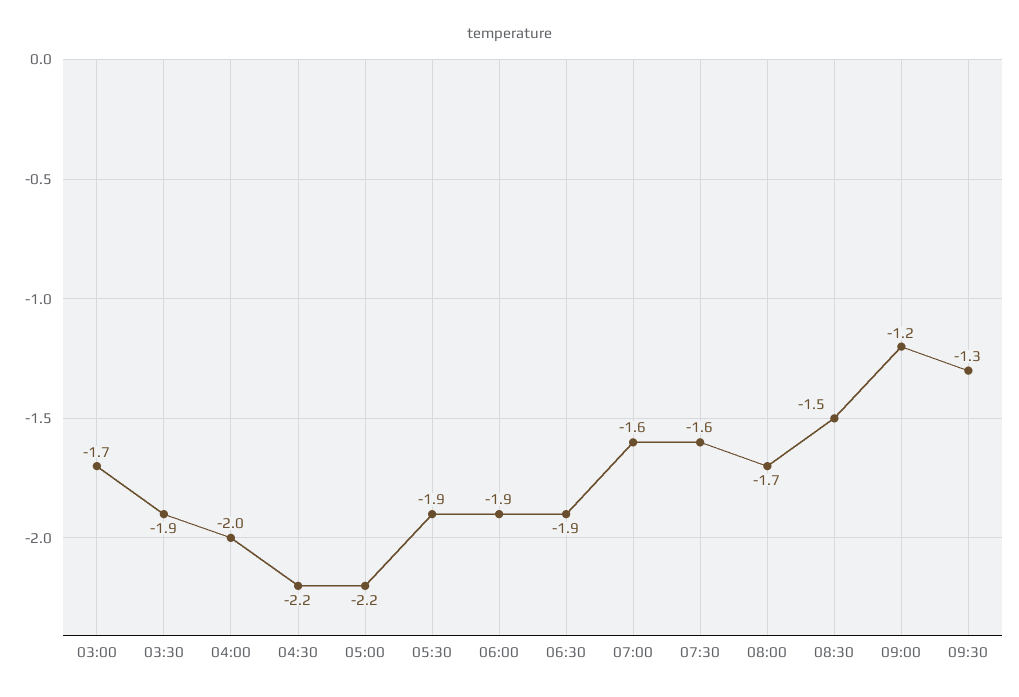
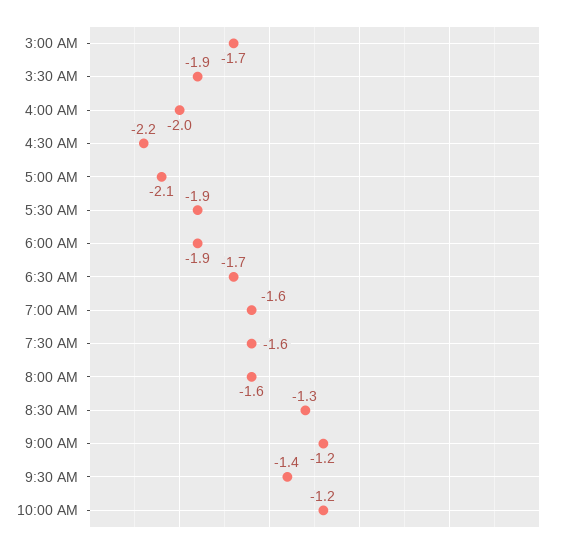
05:00: -2.2 -> -2.1
06:30: -1.9 -> -1.7
08:00: -1.7 -> -1.6
08:30: -1.5 -> -1.3
09:30: -1.3 -> -1.4
10:00 AM: none -> -1.2

